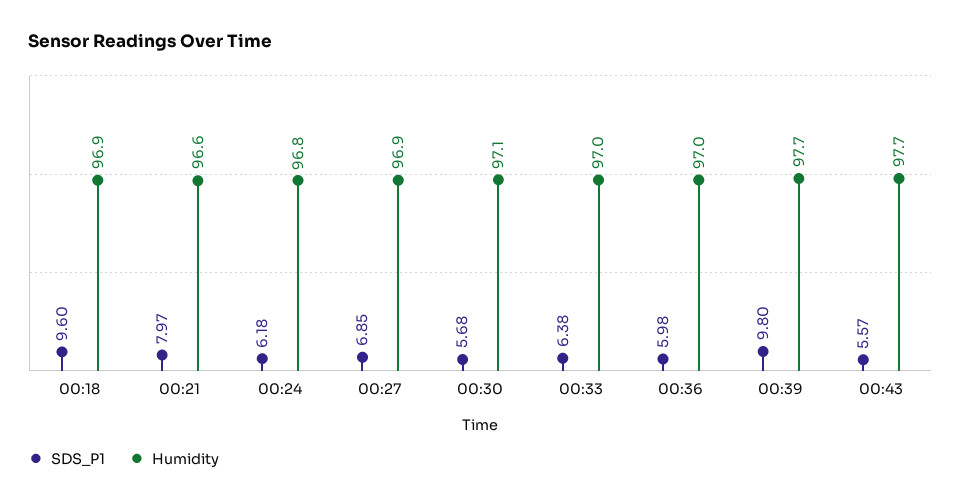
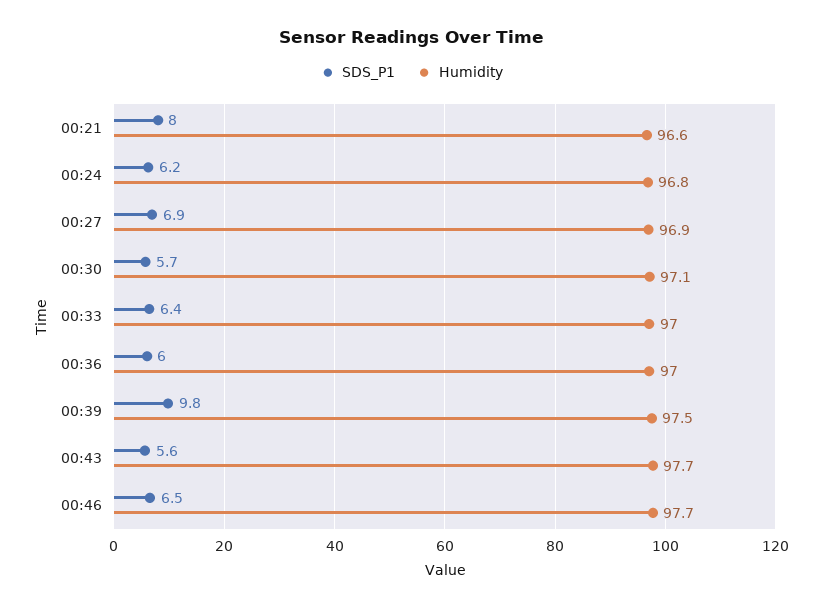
SDS_P1, 00:18: 9.6 -> none
Humidity, 00:18: 96.9 -> none
Humidity, 00:39: 97.7 -> 97.5
SDS_P1, 00:46: none -> 6.5
Humidity, 00:46: none -> 97.7

